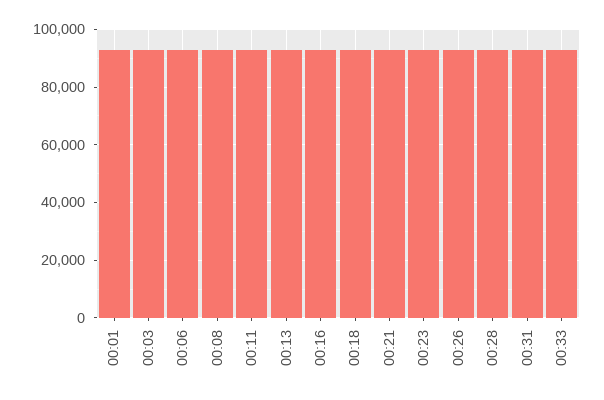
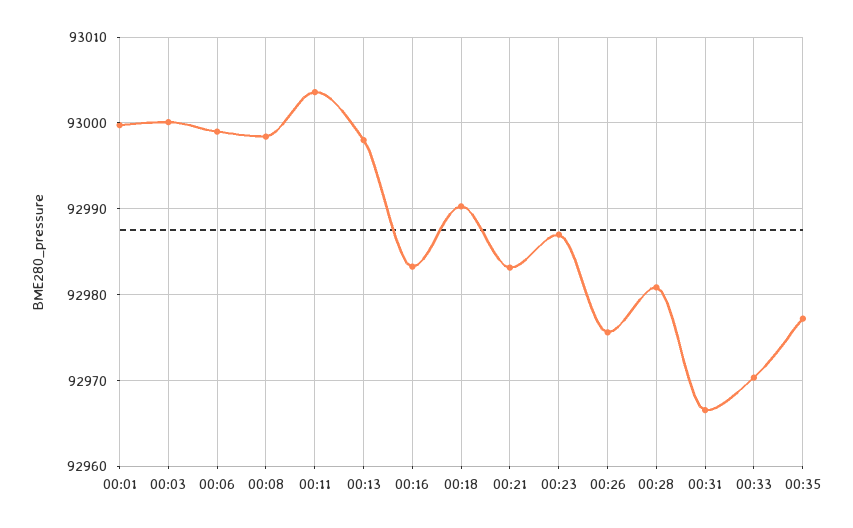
00:35: none -> 92977

